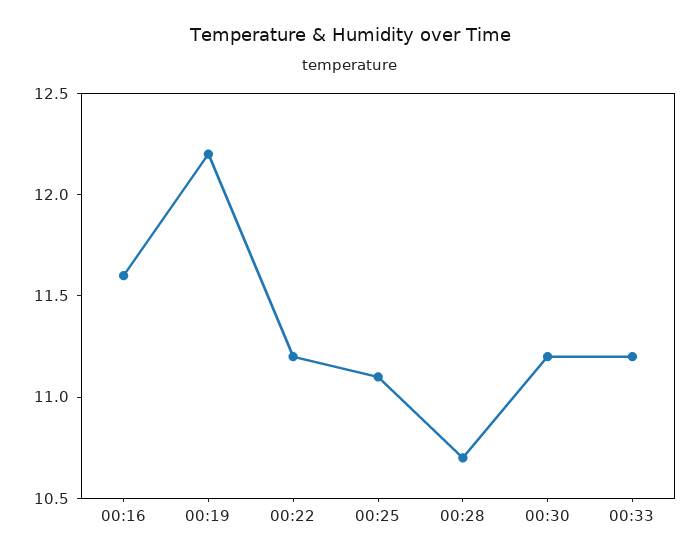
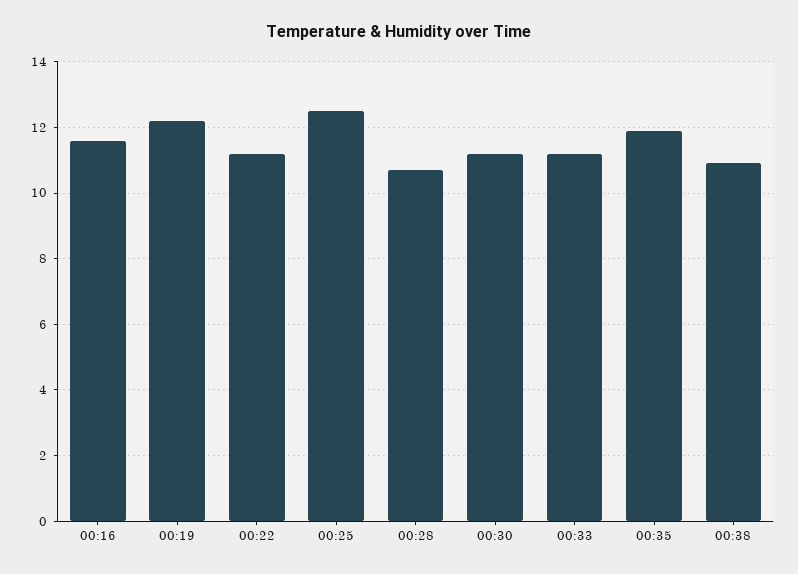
00:25: 11.1 -> 12.5
00:35: none -> 12
00:38: none -> 11

